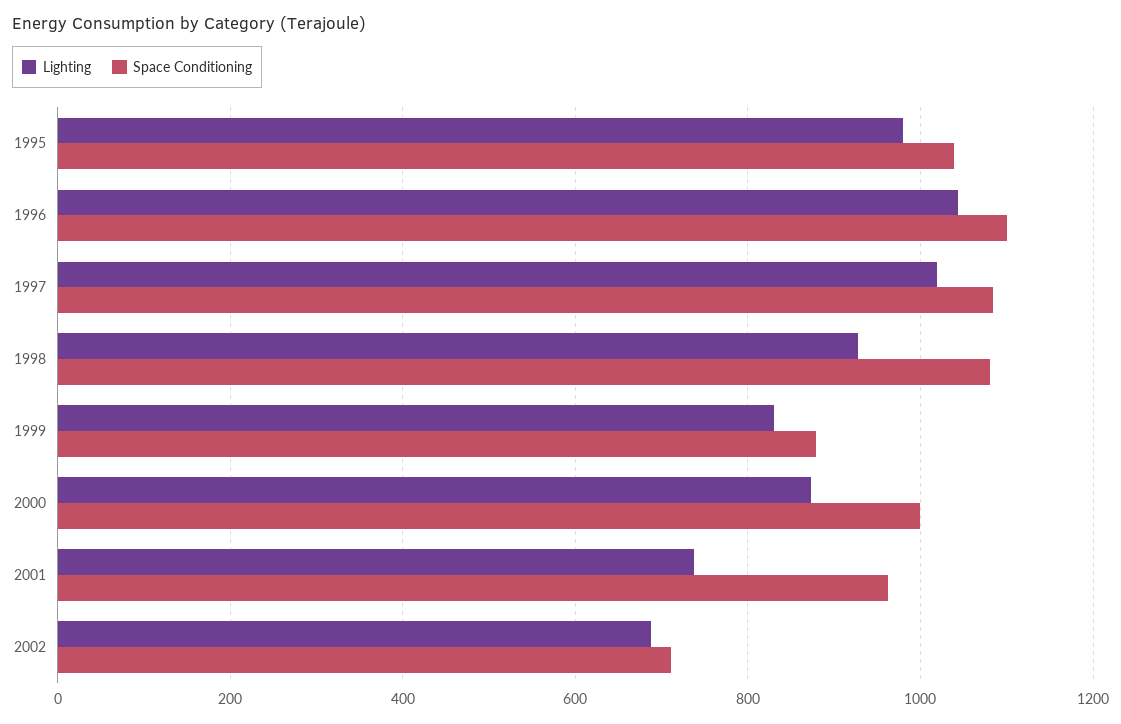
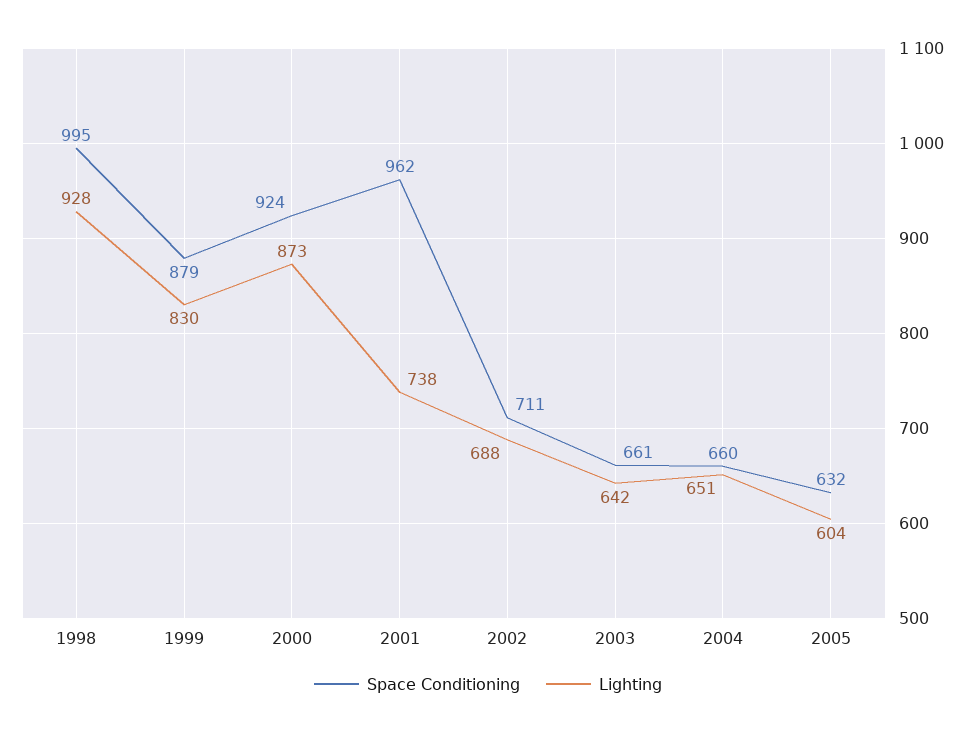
Lighting, 1995: 980 -> none
Space Conditioning, 1995: 1040 -> none
Lighting, 1996: 1040 -> none
Space Conditioning, 1996: 1100 -> none
Lighting, 1997: 1020 -> none
Space Conditioning, 1997: 1080 -> none
Space Conditioning, 1998: 1080 -> 995
Space Conditioning, 2000: 1000 -> 924
Space Conditioning, 2003: none -> 661
Lighting, 2003: none -> 642
Space Conditioning, 2004: none -> 660
Lighting, 2004: none -> 651
Space Conditioning, 2005: none -> 632
Lighting, 2005: none -> 604

